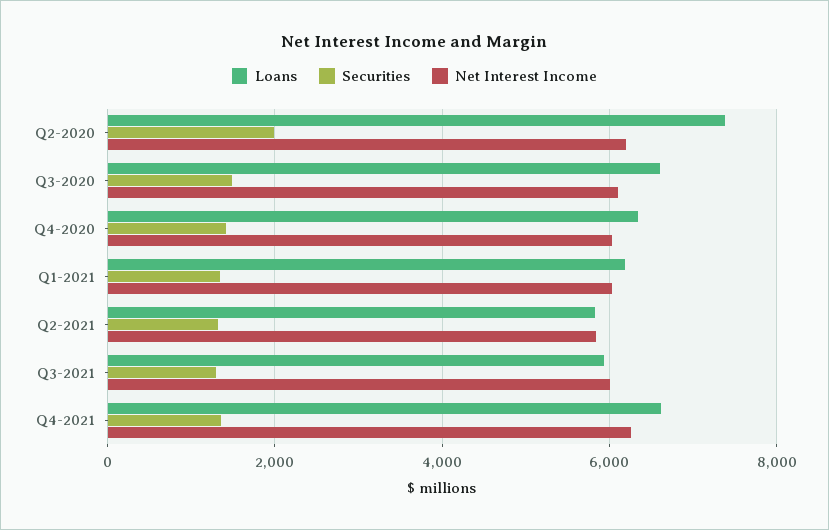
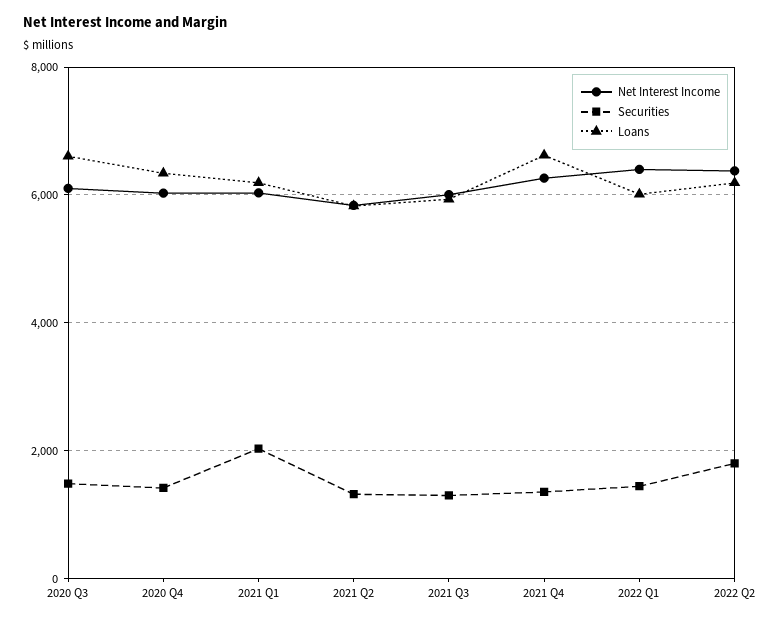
Loans, Q2-2020: 7400 -> none
Securities, Q2-2020: 2000 -> none
Net Interest Income, Q2-2020: 6200 -> none
Securities, Q1-2021: 1400 -> 2000
Net Interest Income, 2022 Q1: none -> 6400
Securities, 2022 Q1: none -> 1400
Loans, 2022 Q1: none -> 6000
Net Interest Income, 2022 Q2: none -> 6400
Securities, 2022 Q2: none -> 1800
Loans, 2022 Q2: none -> 6200

